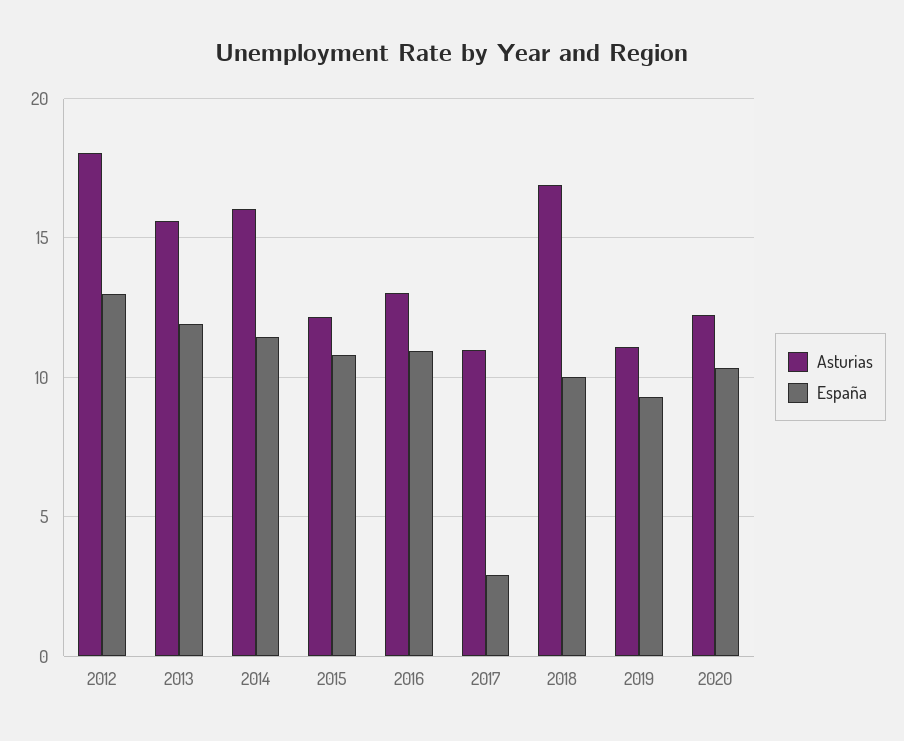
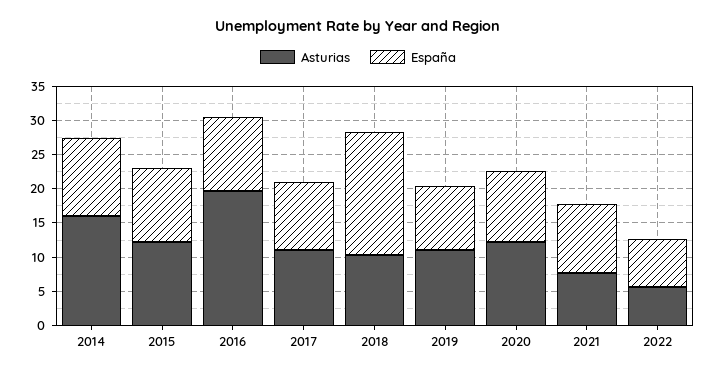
Asturias, 2012: 18 -> none
España, 2012: 13 -> none
Asturias, 2013: 15.5 -> none
España, 2013: 12 -> none
Asturias, 2016: 13 -> 20
España, 2017: 3 -> 10
Asturias, 2018: 17 -> 10
España, 2018: 10 -> 17.5
Asturias, 2021: none -> 7.5
España, 2021: none -> 10
Asturias, 2022: none -> 5
España, 2022: none -> 7.5

